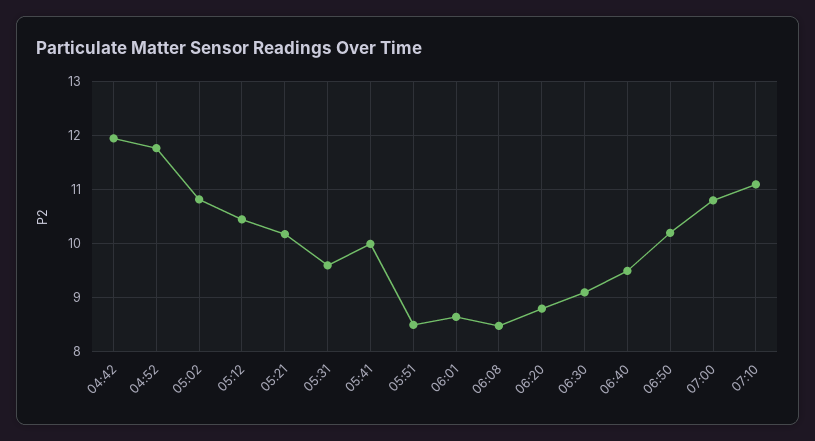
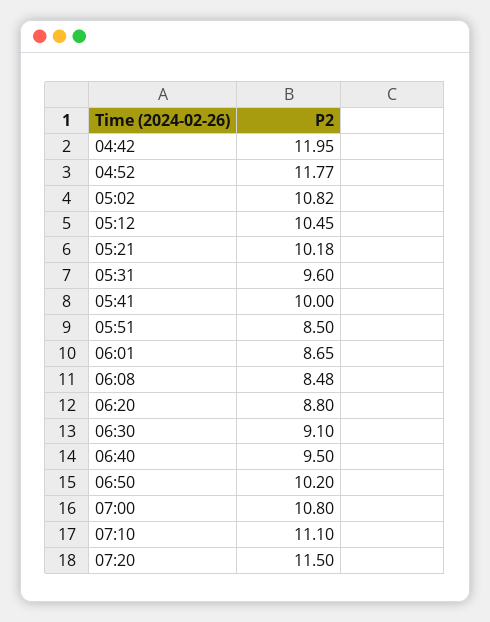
07:20: none -> 11.5

